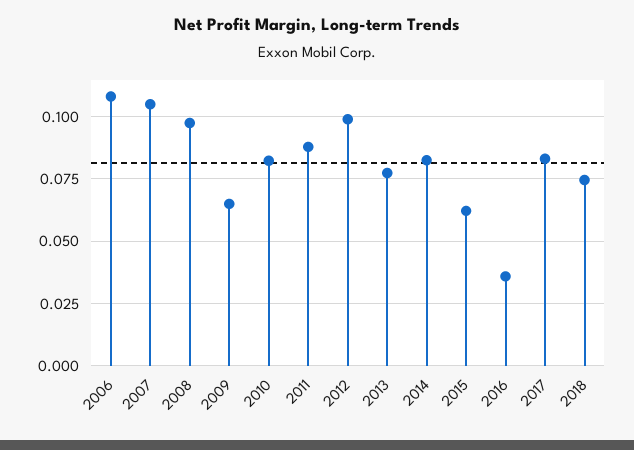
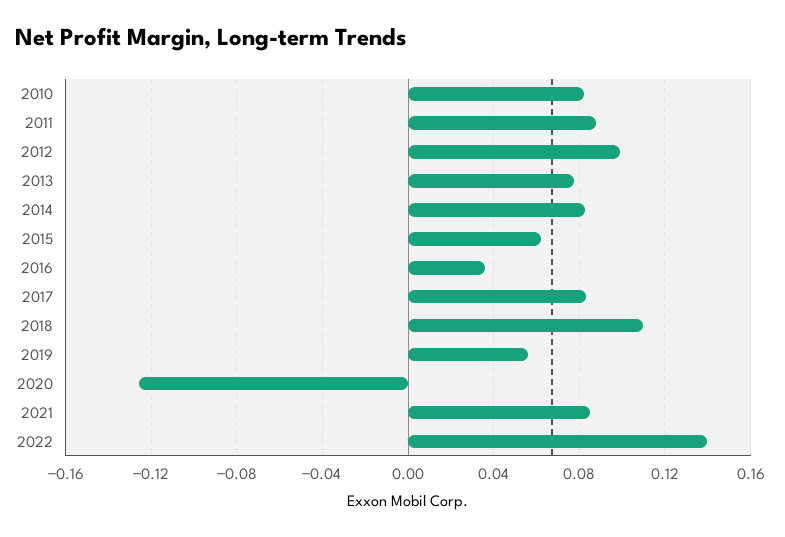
2006: 0.1075 -> none
2007: 0.105 -> none
2008: 0.0975 -> none
2009: 0.065 -> none
2018: 0.075 -> 0.11
2019: none -> 0.055
2020: none -> -0.125
2021: none -> 0.085
2022: none -> 0.14

